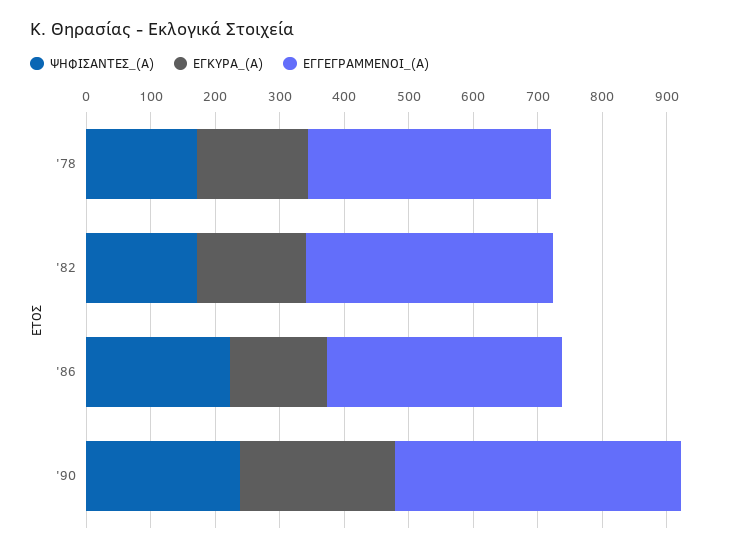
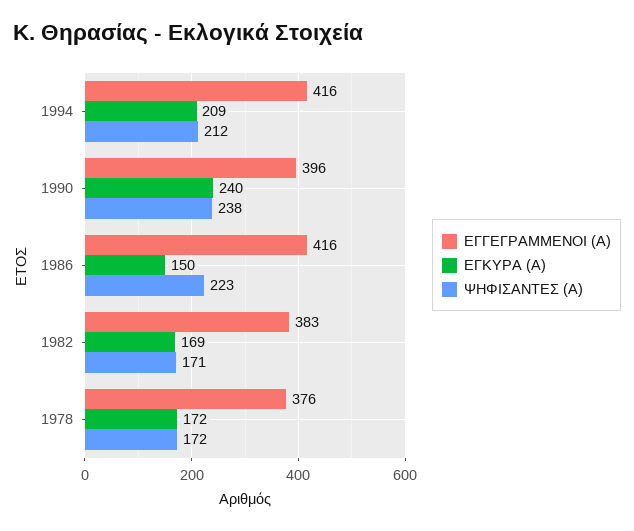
ΕΓΓΕΓΡΑΜΜΕΝΟΙ_(Α), '86: 360 -> 416
ΕΓΓΕΓΡΑΜΜΕΝΟΙ_(Α), '90: 440 -> 396
ΕΓΓΕΓΡΑΜΜΕΝΟΙ_(Α), 1994: none -> 416
ΕΓΚΥΡΑ_(Α), 1994: none -> 209
ΨΗΦΙΣΑΝΤΕΣ_(Α), 1994: none -> 212

